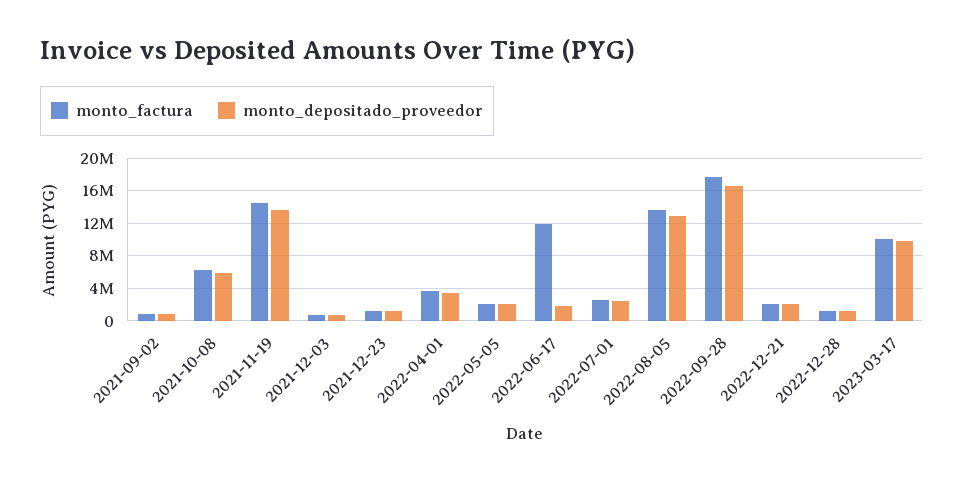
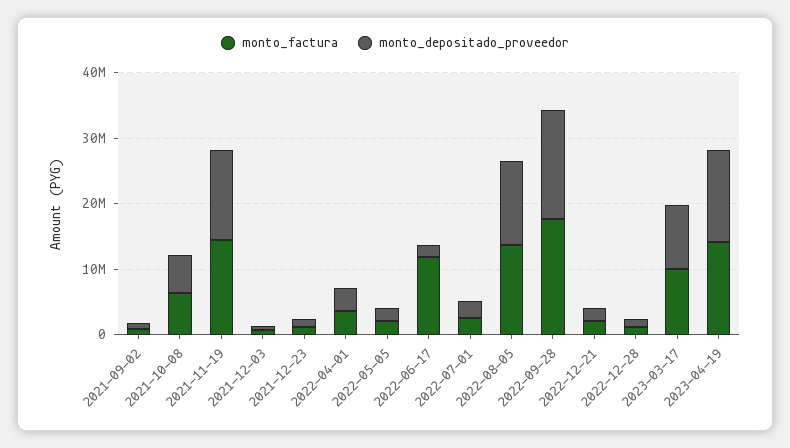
monto_factura, 2023-04-19: none -> 14000000
monto_depositado_proveedor, 2023-04-19: none -> 14000000

